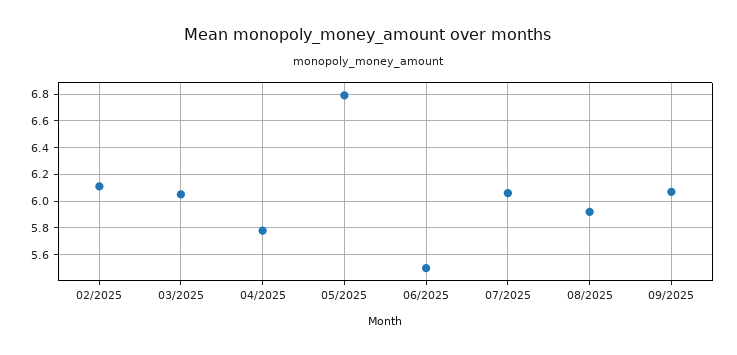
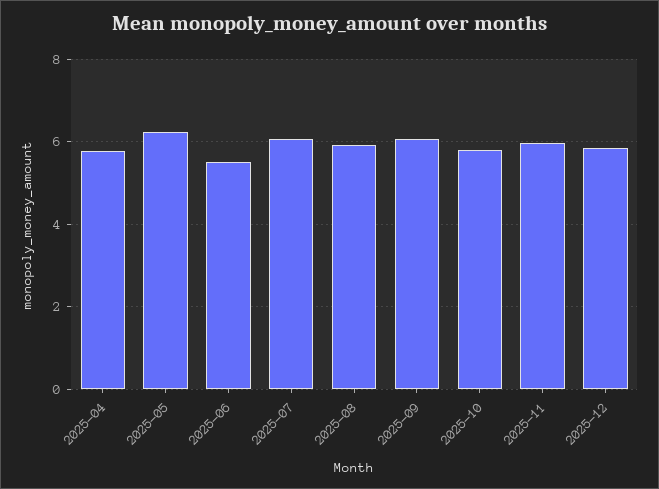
02/2025: 6.1 -> none
03/2025: 6.05 -> none
05/2025: 6.8 -> 6.2
2025-10: none -> 5.8
2025-11: none -> 6
2025-12: none -> 5.8

